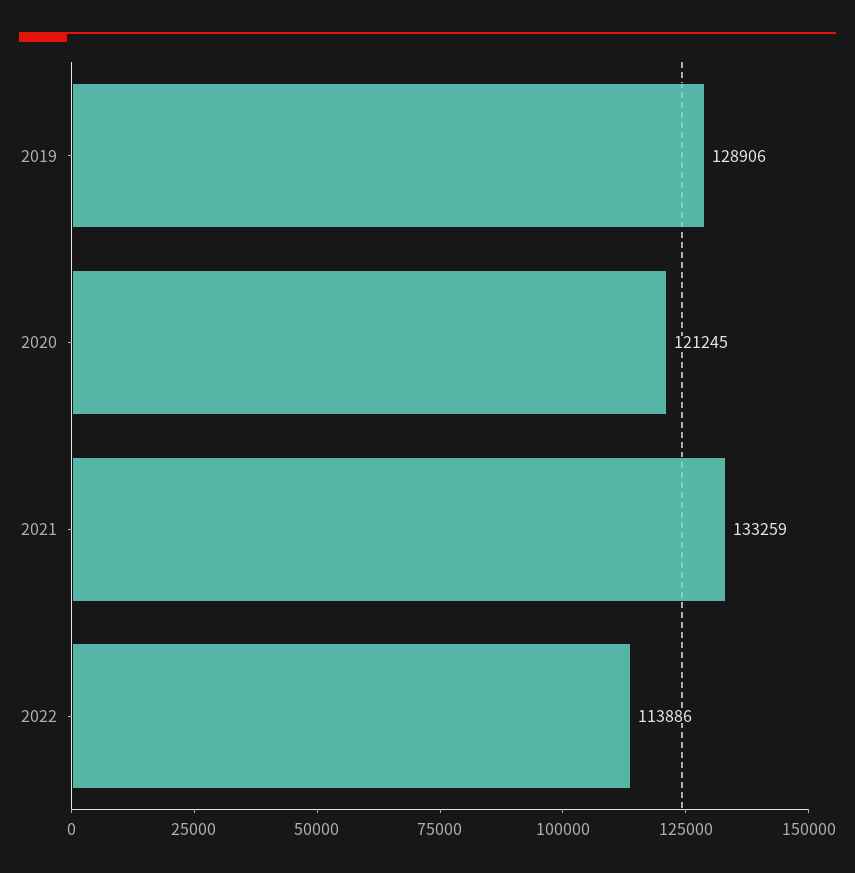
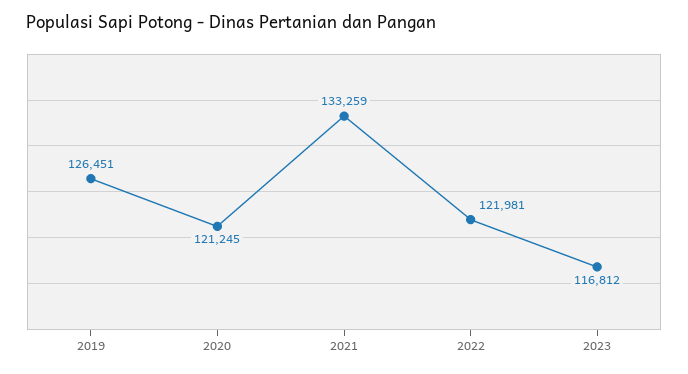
2019: 128906 -> 126451
2022: 113886 -> 121981
2023: none -> 116812

